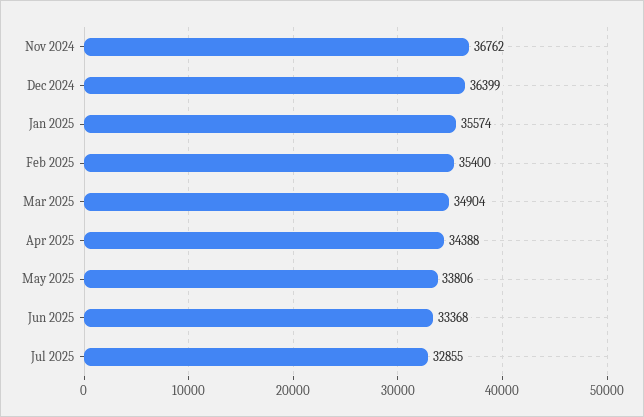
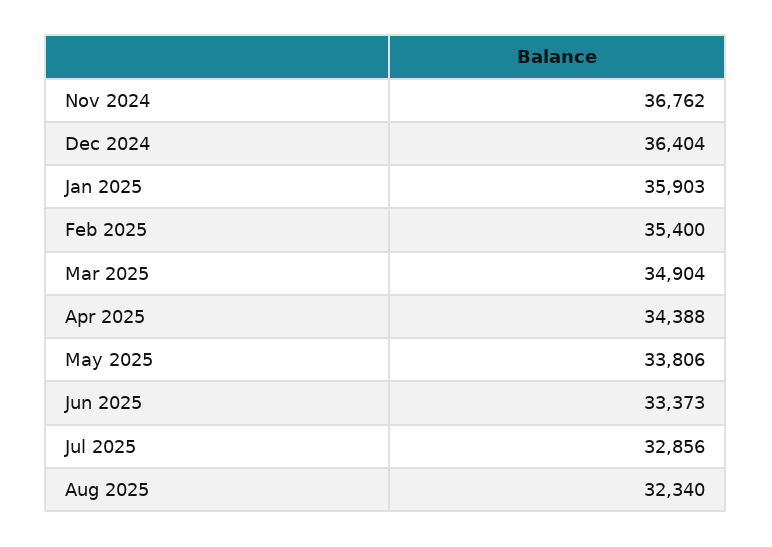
Dec 2024: 36399 -> 36404
Jan 2025: 35574 -> 35903
Jun 2025: 33368 -> 33373
Jul 2025: 32855 -> 32856
Aug 2025: none -> 32340

